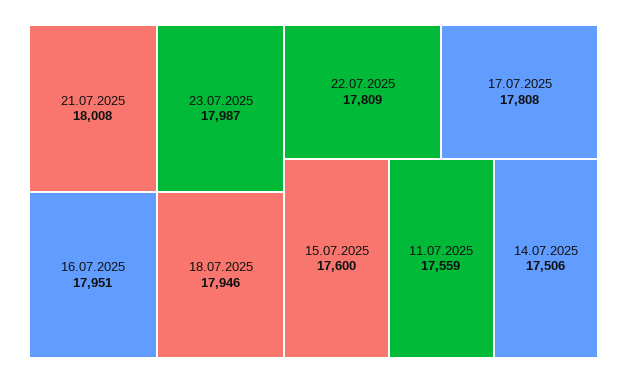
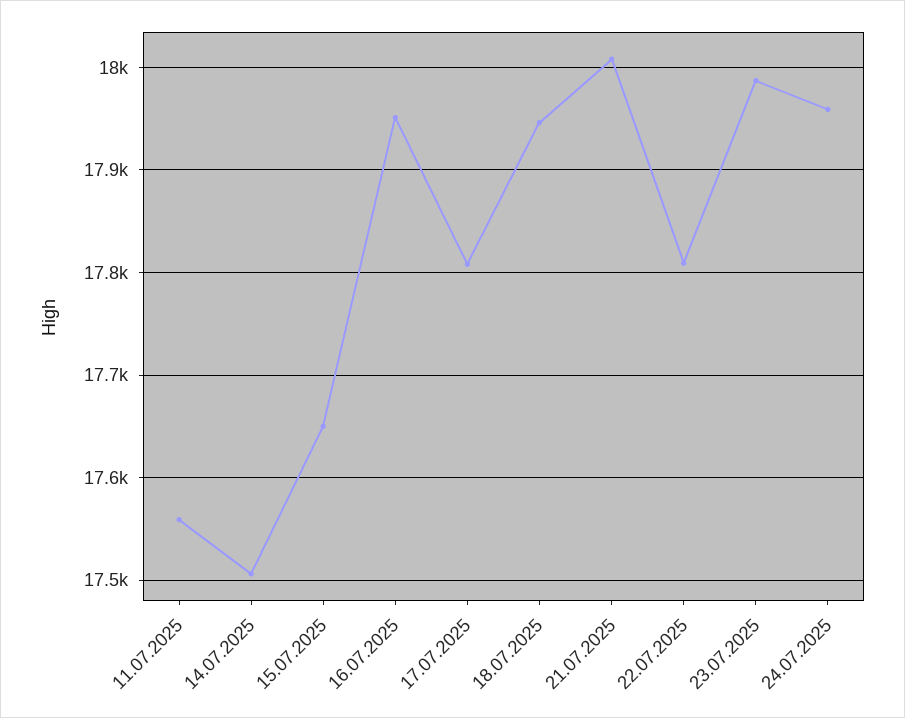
15.07.2025: 17600 -> 17650
24.07.2025: none -> 17960

